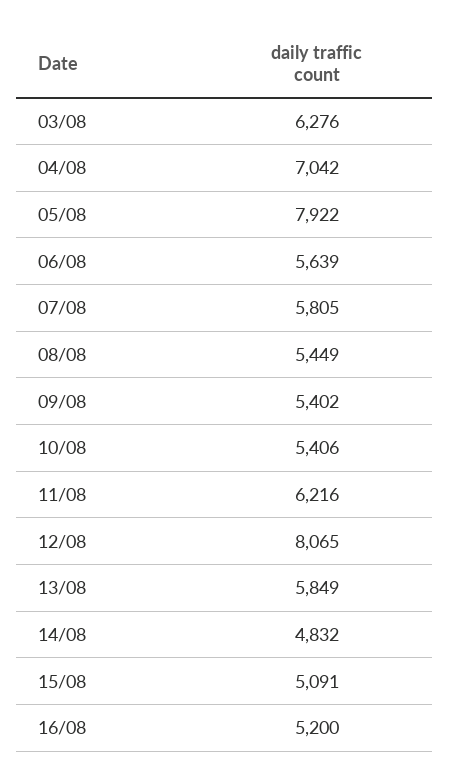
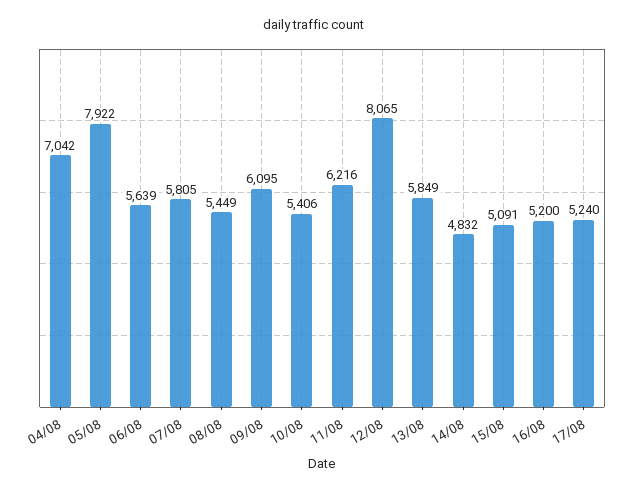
03/08: 6276 -> none
09/08: 5402 -> 6095
17/08: none -> 5240

